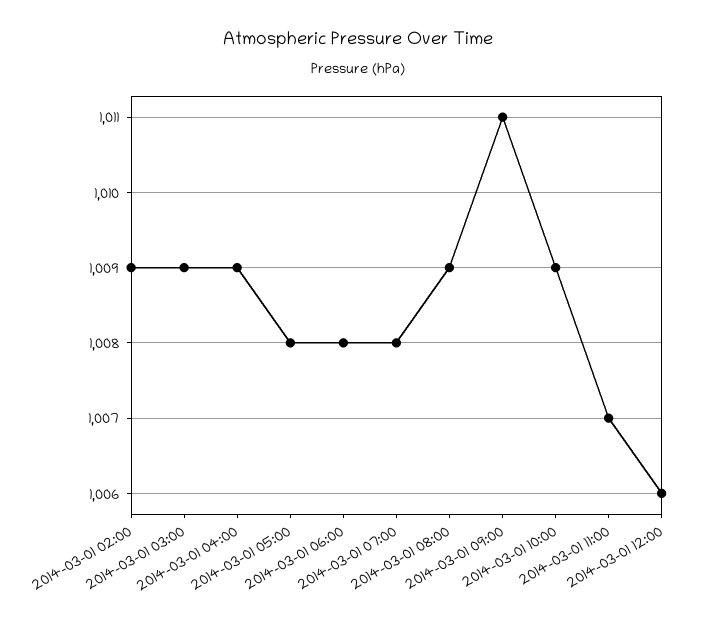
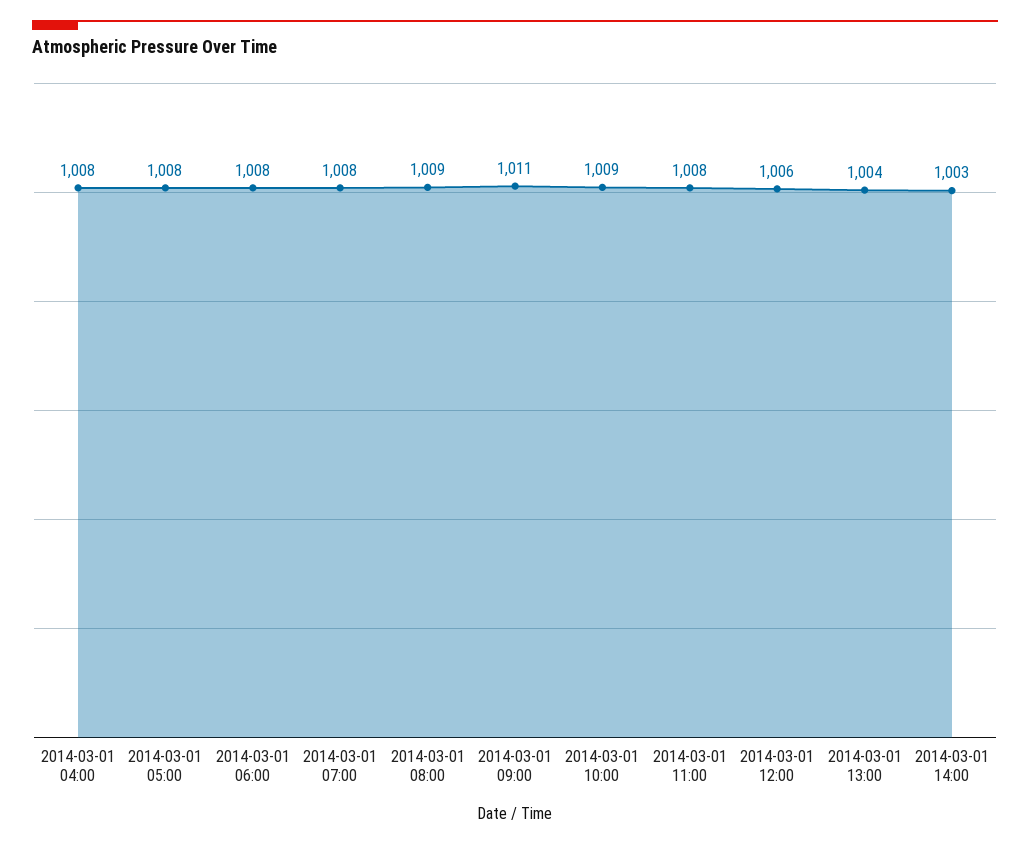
2014-03-01 02:00: 1009 -> none
2014-03-01 03:00: 1009 -> none
2014-03-01 04:00: 1009 -> 1008
2014-03-01 11:00: 1007 -> 1008
2014-03-01 13:00: none -> 1004
2014-03-01 14:00: none -> 1003

